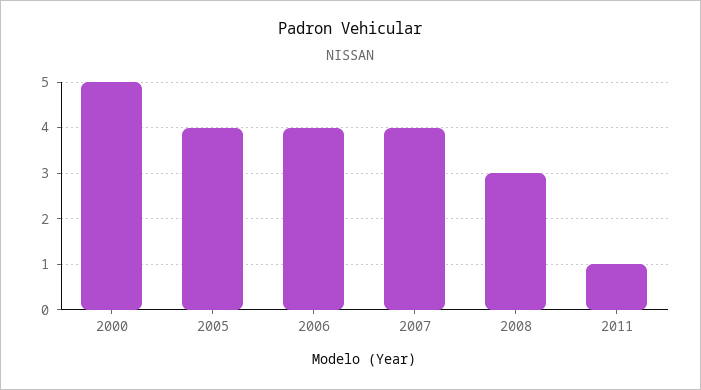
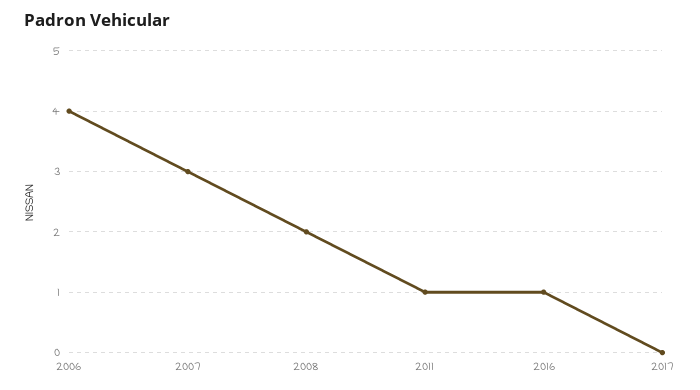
2000: 5 -> none
2005: 4 -> none
2007: 4 -> 3
2008: 3 -> 2
2016: none -> 1
2017: none -> 0

